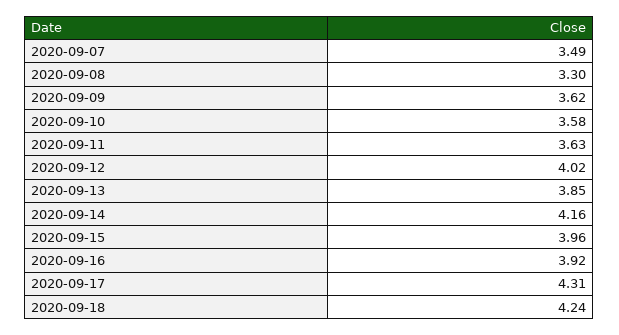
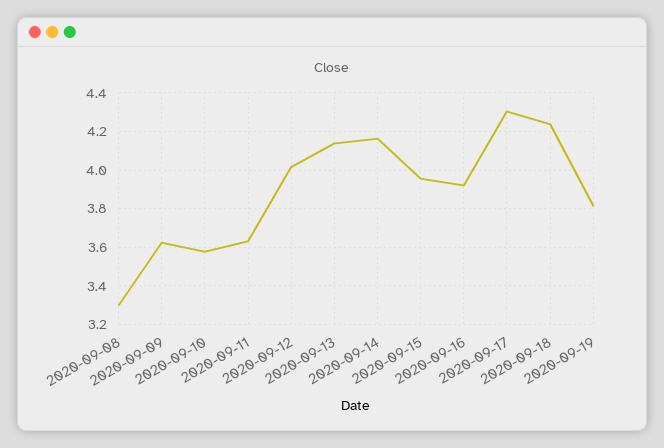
2020-09-07: 3.49 -> none
2020-09-13: 3.85 -> 4.15
2020-09-19: none -> 3.8

